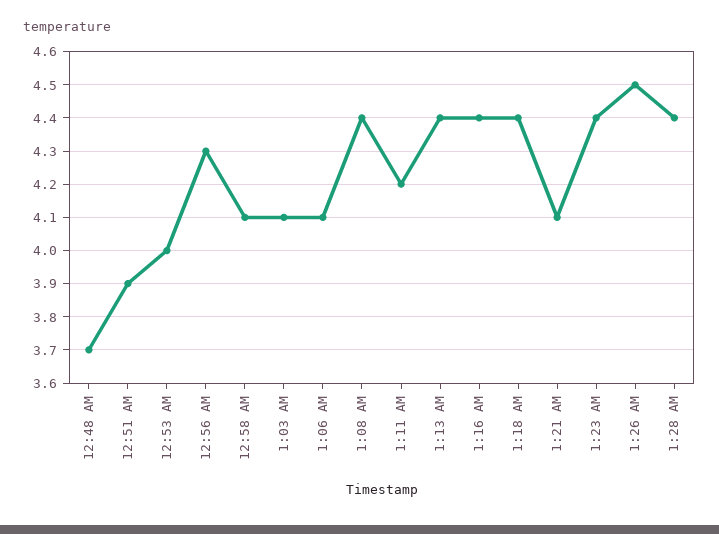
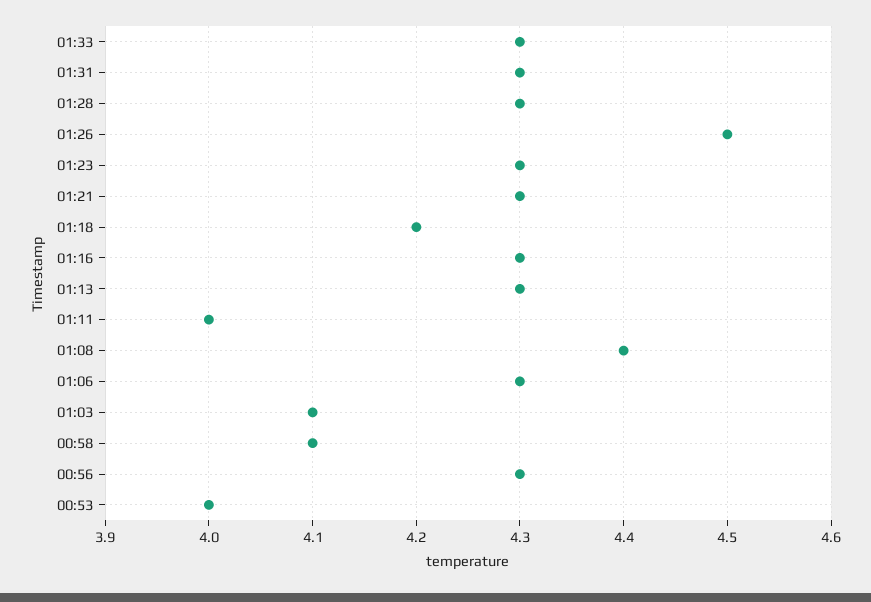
12:48 AM: 3.7 -> none
12:51 AM: 3.9 -> none
1:06 AM: 4.1 -> 4.3
1:11 AM: 4.2 -> 4
1:13 AM: 4.4 -> 4.3
1:16 AM: 4.4 -> 4.3
1:18 AM: 4.4 -> 4.2
1:21 AM: 4.1 -> 4.3
1:23 AM: 4.4 -> 4.3
1:28 AM: 4.4 -> 4.3
01:33: none -> 4.3
01:31: none -> 4.3

